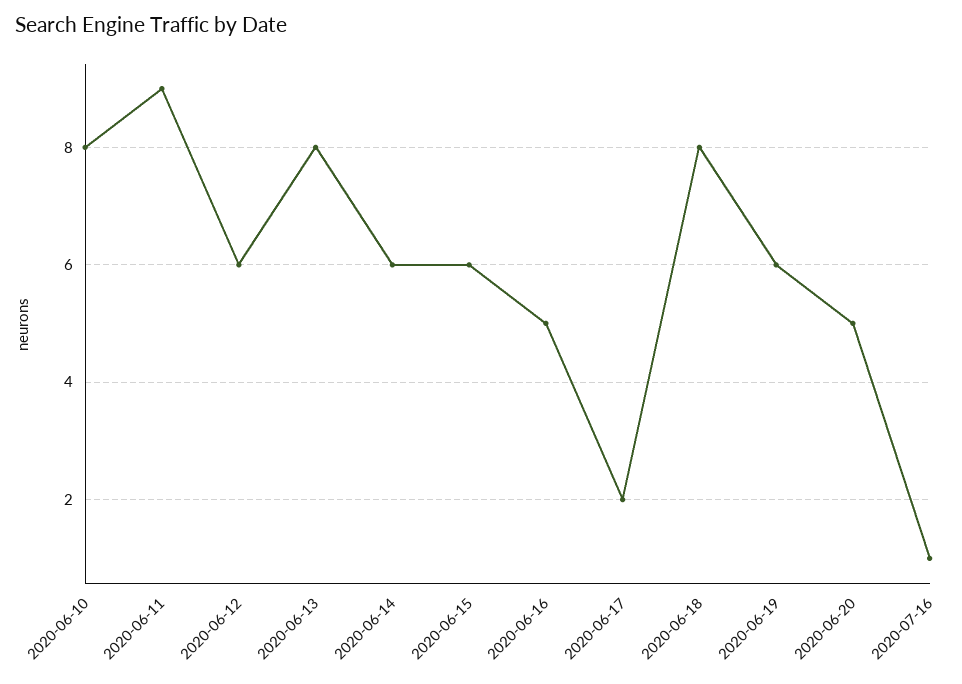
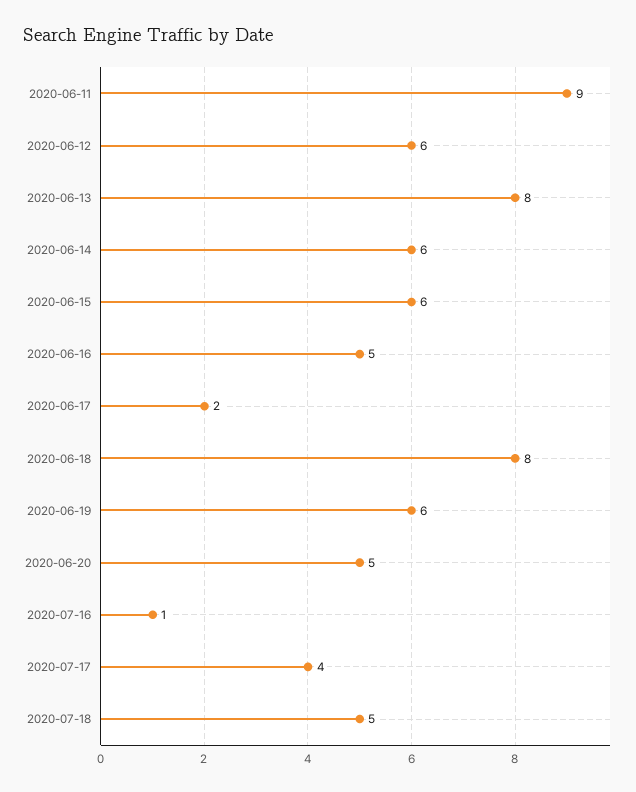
2020-06-10: 8 -> none
2020-07-17: none -> 4
2020-07-18: none -> 5

